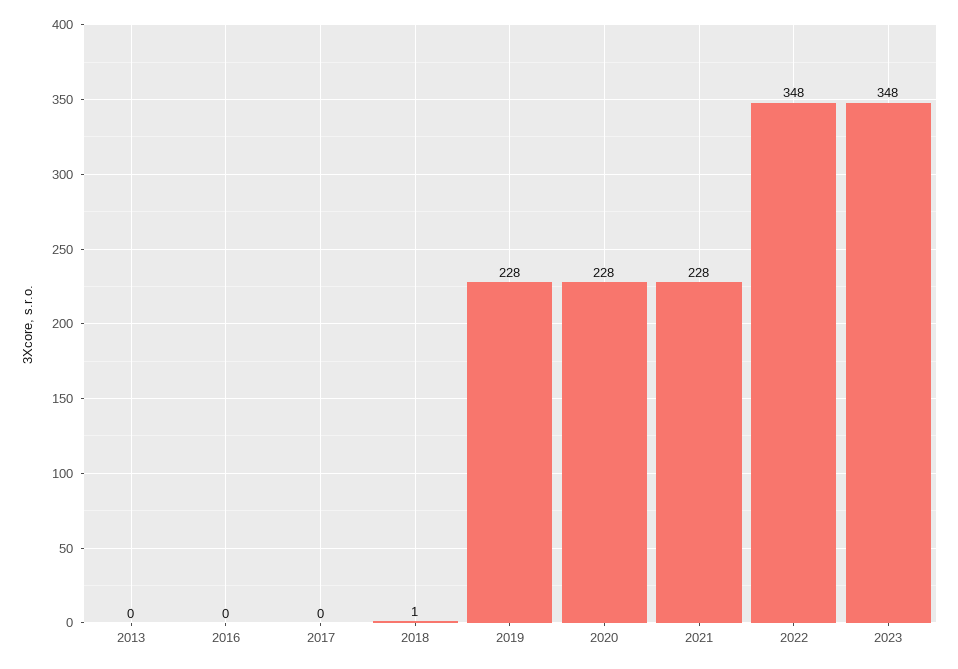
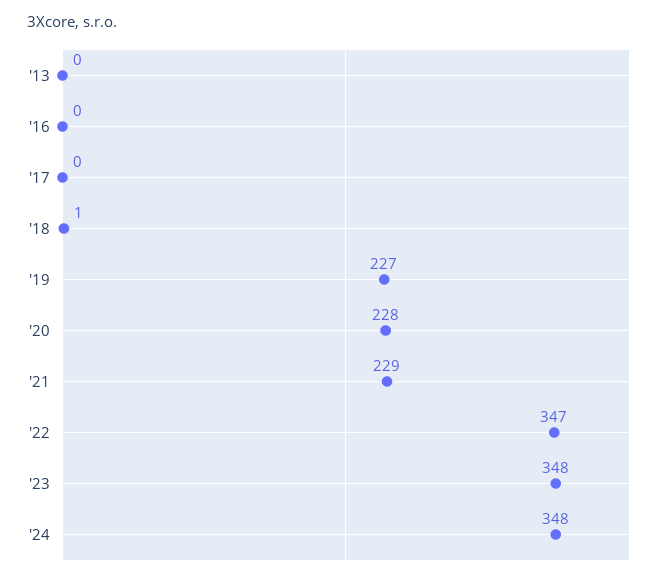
2019: 228 -> 227
2021: 228 -> 229
2022: 348 -> 347
'24: none -> 348

